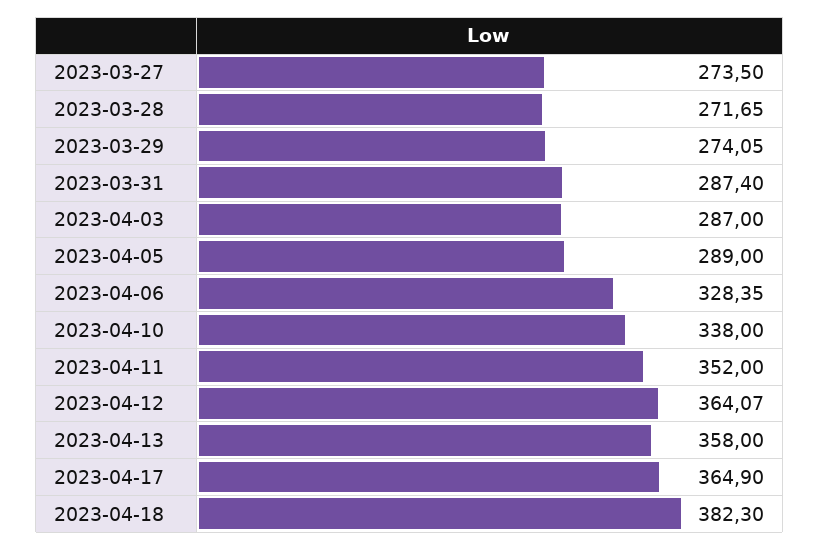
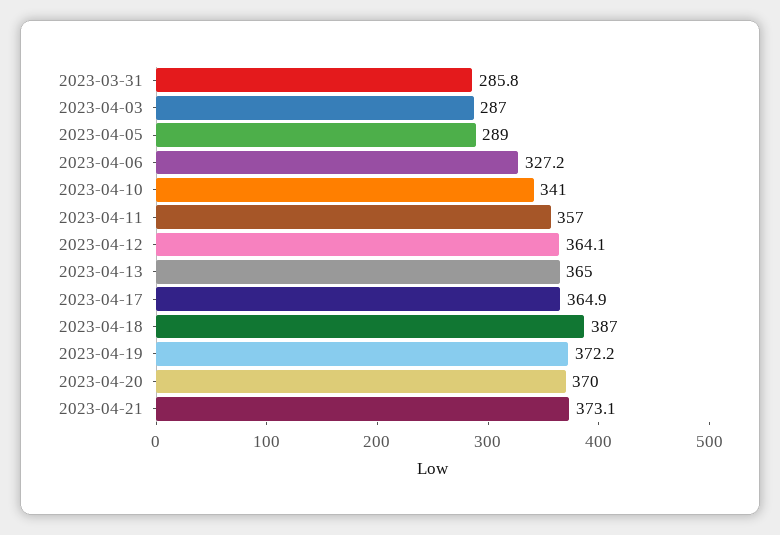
2023-03-27: 273.5 -> none
2023-03-28: 271.65 -> none
2023-03-29: 274.05 -> none
2023-03-31: 287.4 -> 285.8
2023-04-06: 328.35 -> 327.2
2023-04-10: 338 -> 341
2023-04-11: 352 -> 357
2023-04-13: 358 -> 365
2023-04-18: 382.3 -> 387
2023-04-19: none -> 372.2
2023-04-20: none -> 370
2023-04-21: none -> 373.1

